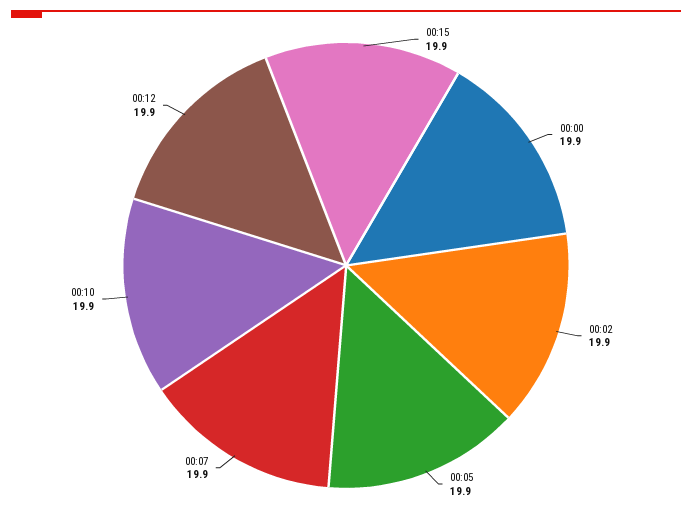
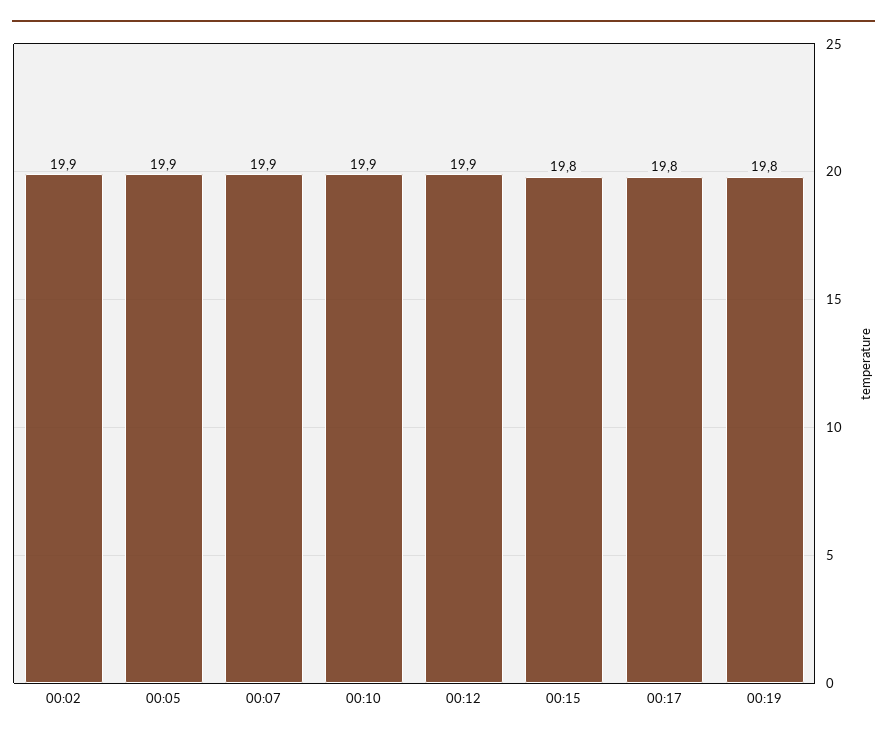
00:15: 19.9 -> 19.8
00:00: 19.9 -> none
00:17: none -> 19.8
00:19: none -> 19.8

